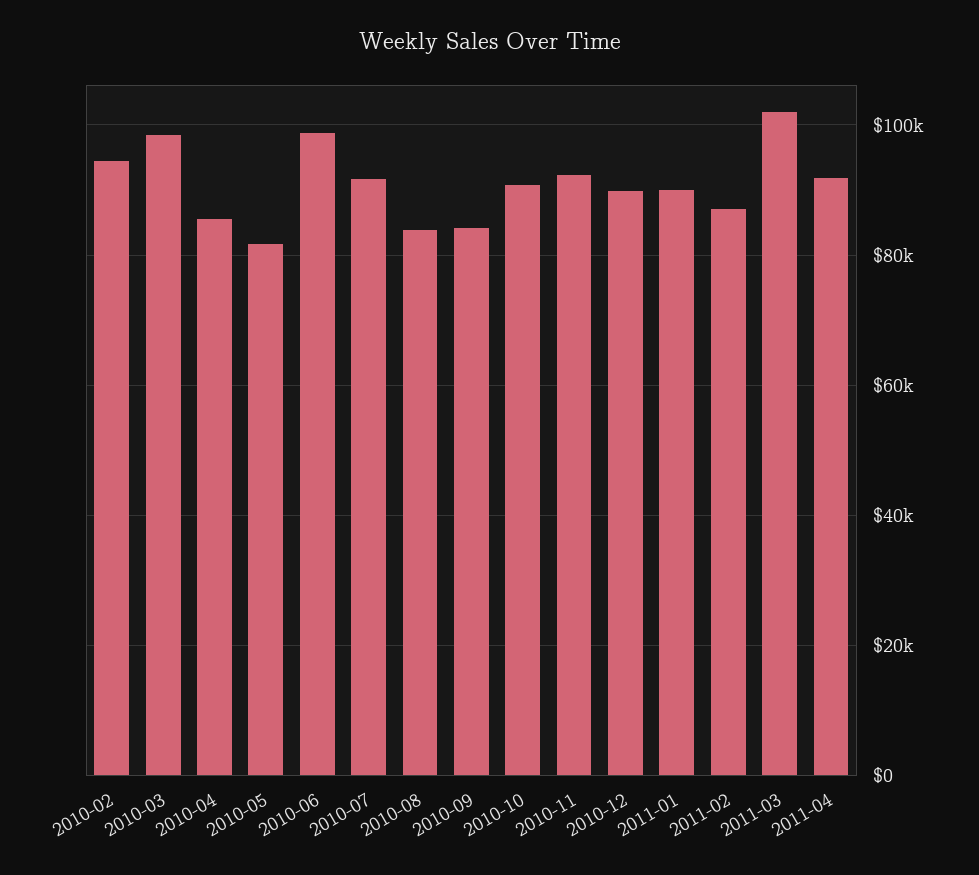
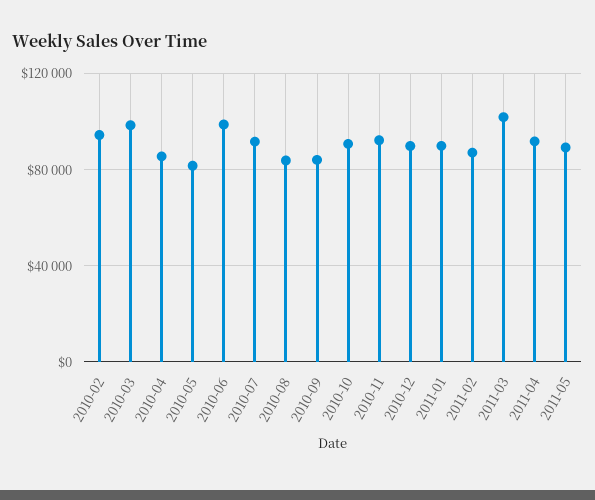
2011-05: none -> 90000

